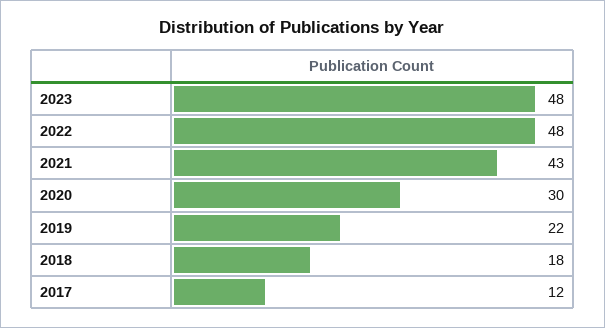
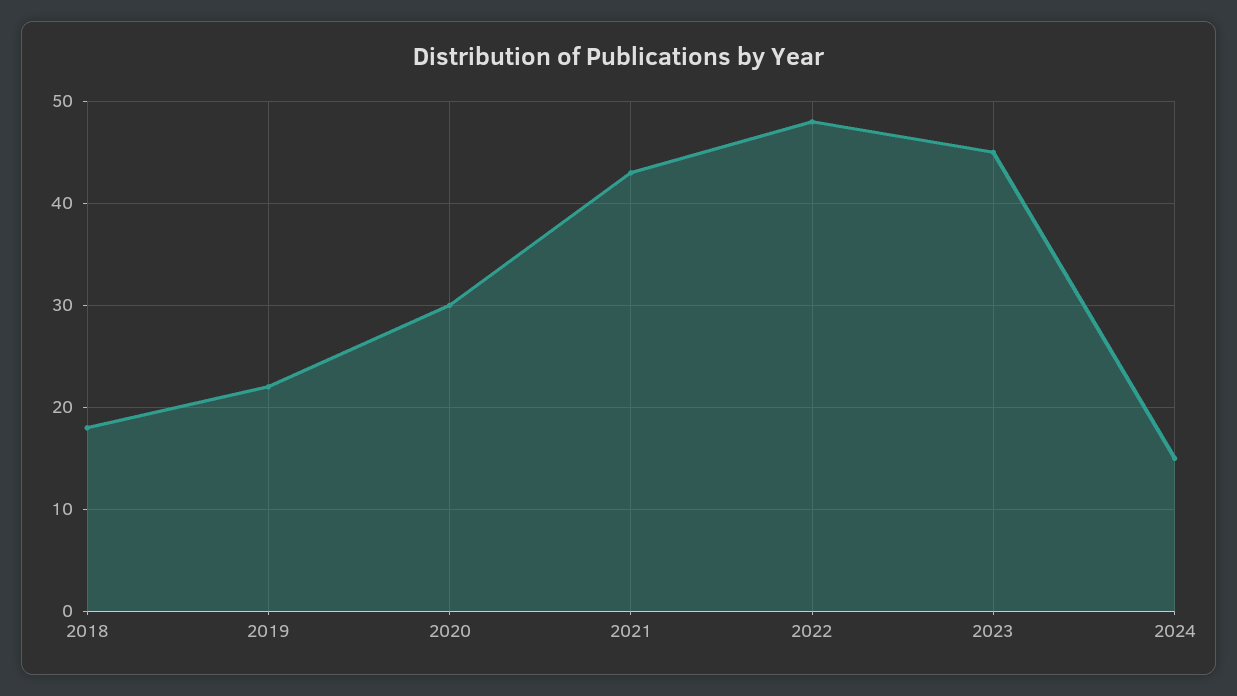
2023: 48 -> 45
2017: 12 -> none
2024: none -> 15

